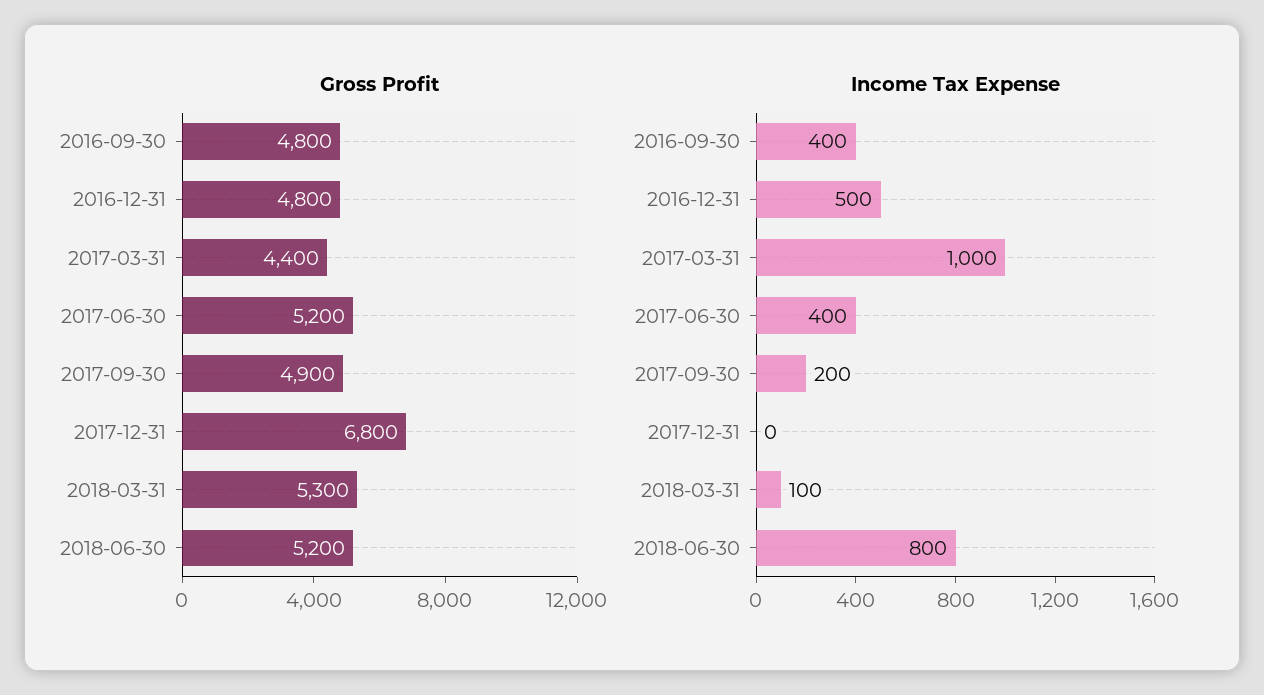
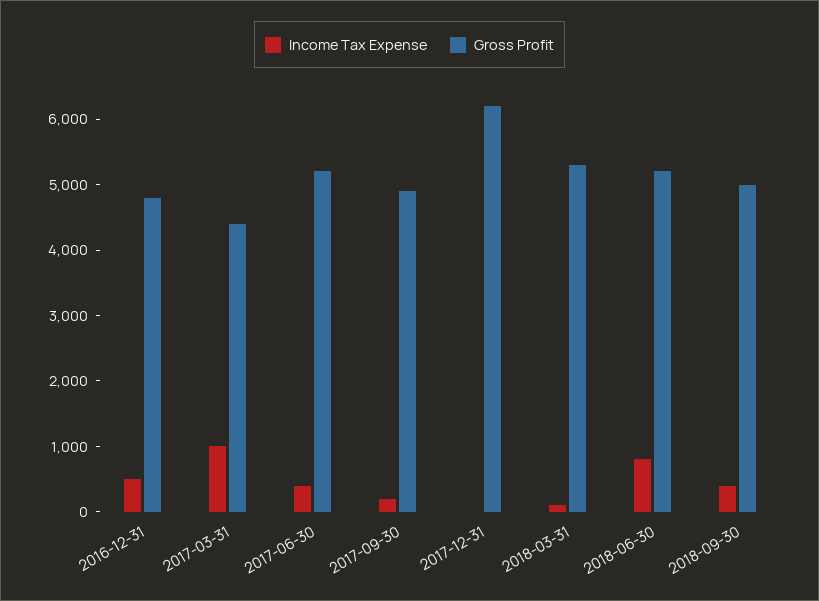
Gross Profit, 2016-09-30: 4800 -> none
Gross Profit, 2017-12-31: 6800 -> 6200
Income Tax Expense, 2016-09-30: 400 -> none
Income Tax Expense, 2018-09-30: none -> 400
Gross Profit, 2018-09-30: none -> 5000

